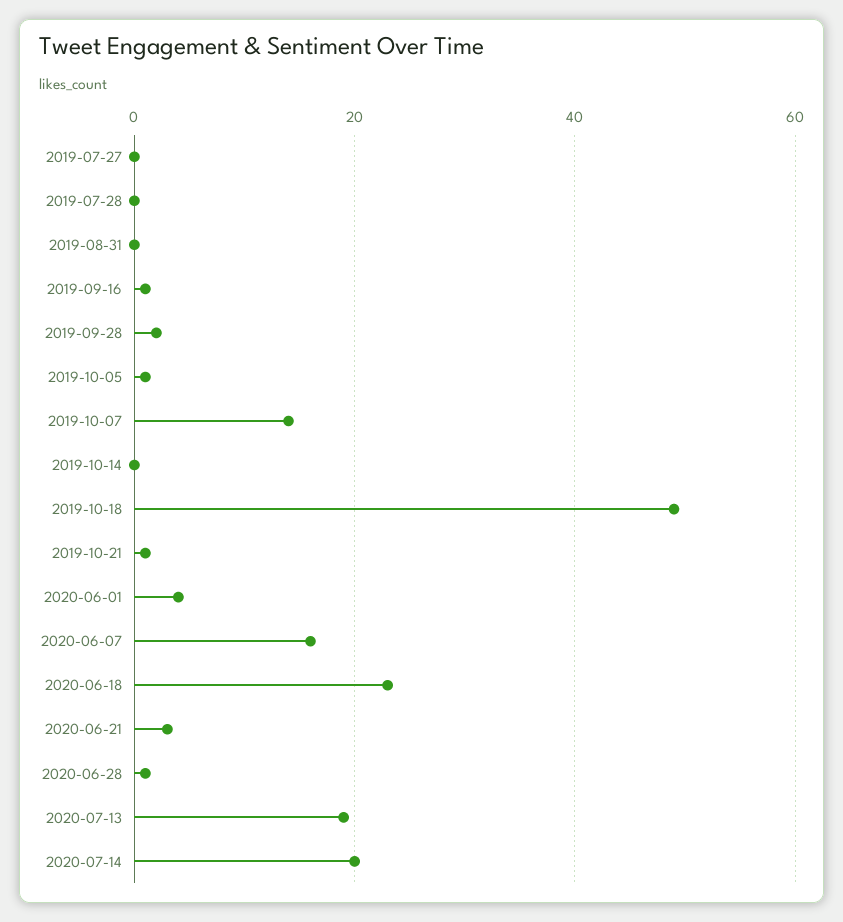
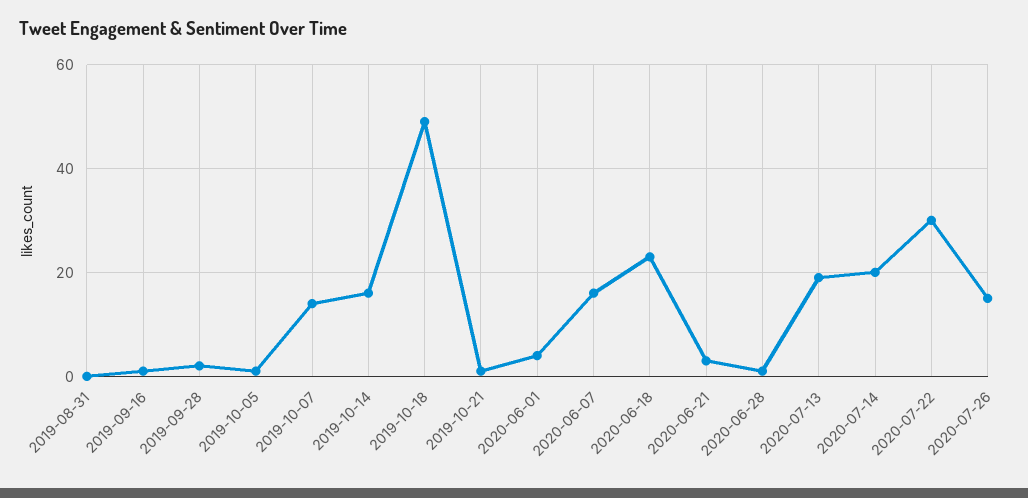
2019-07-27: 0 -> none
2019-07-28: 0 -> none
2019-10-14: 0 -> 15
2020-07-22: none -> 30
2020-07-26: none -> 15

